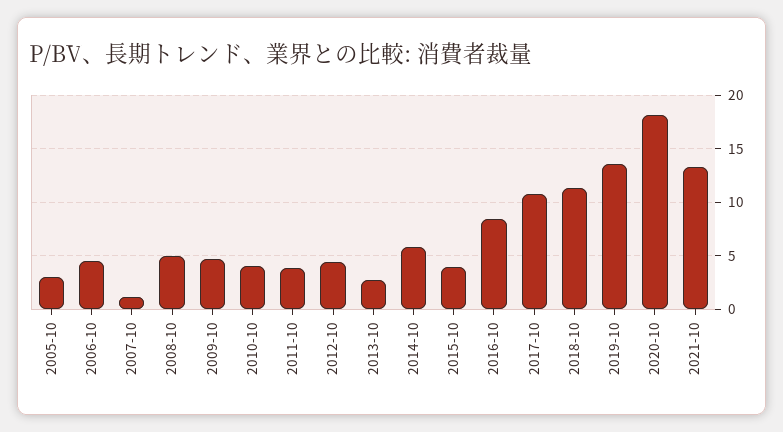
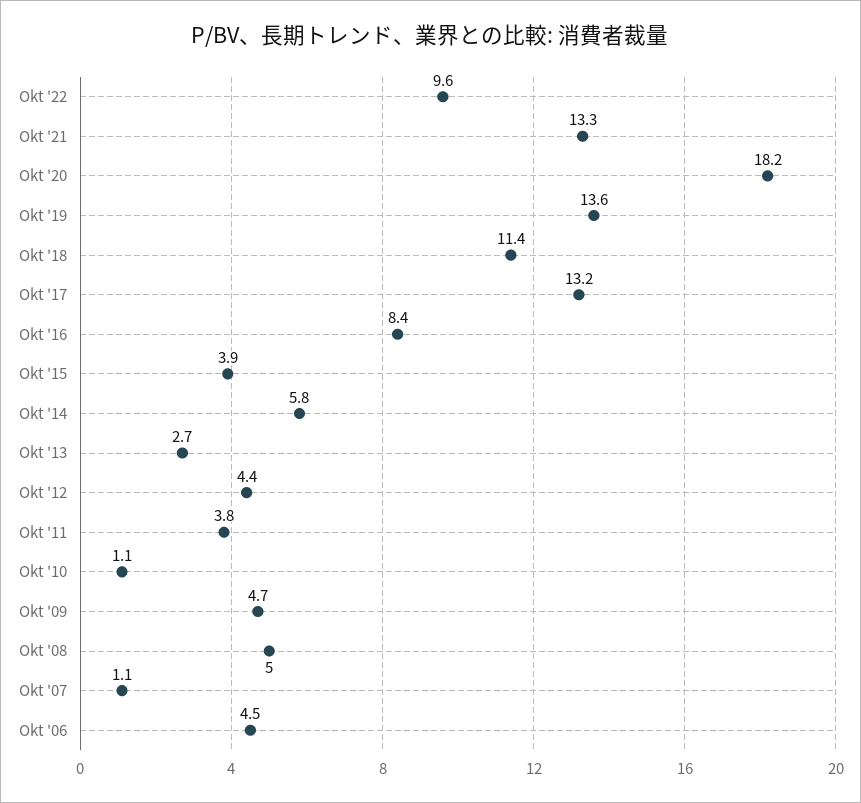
2005-10: 3 -> none
2010-10: 4 -> 1.1
2017-10: 11 -> 13.2
Okt '22: none -> 9.6

